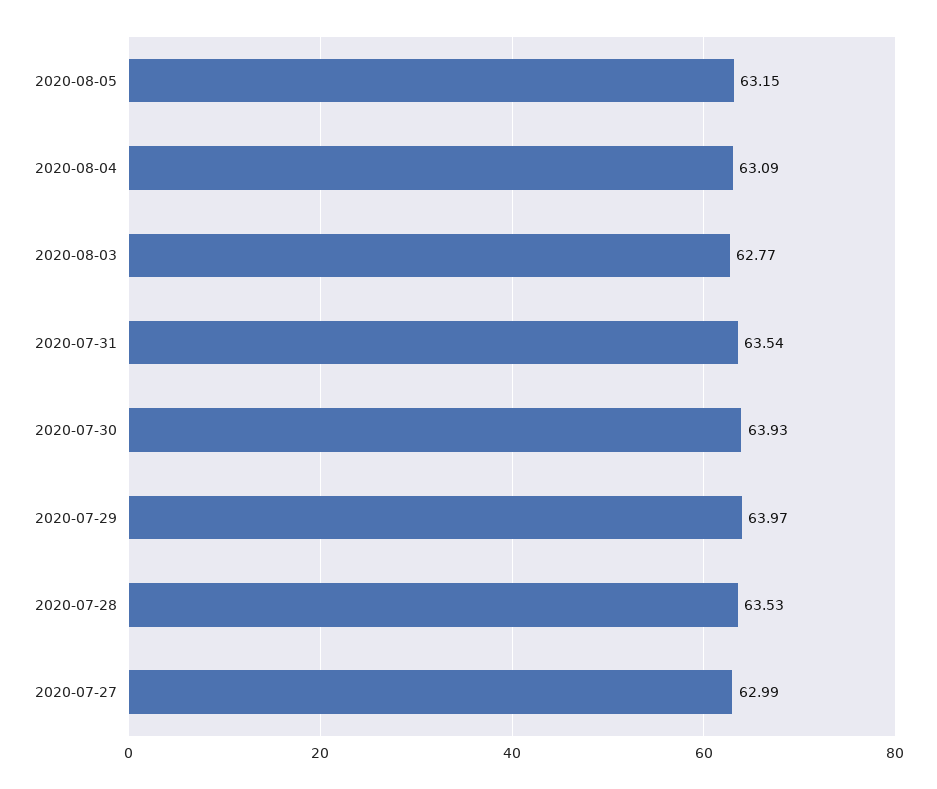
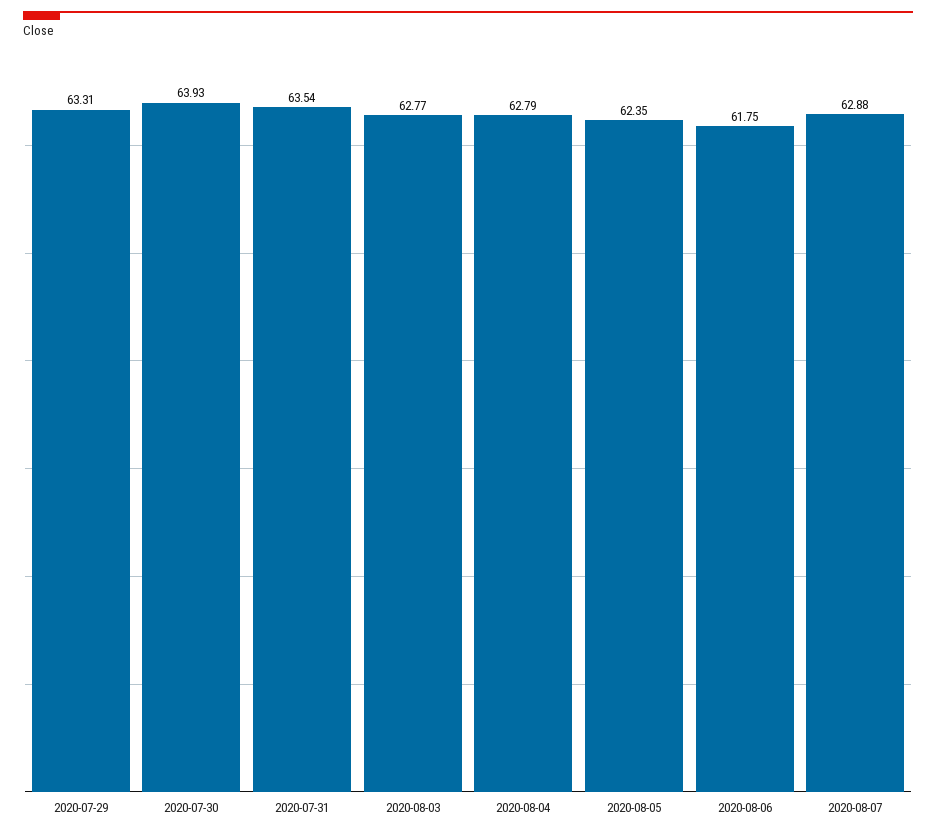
2020-08-05: 63.15 -> 62.35
2020-08-04: 63.09 -> 62.79
2020-07-29: 63.97 -> 63.31
2020-07-28: 63.53 -> none
2020-07-27: 62.99 -> none
2020-08-06: none -> 61.75
2020-08-07: none -> 62.88

